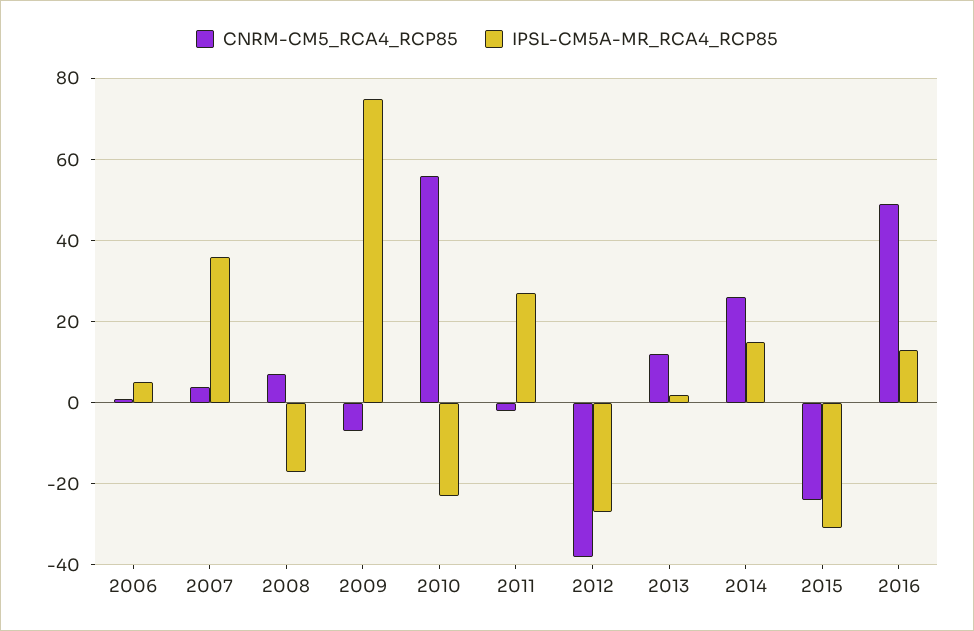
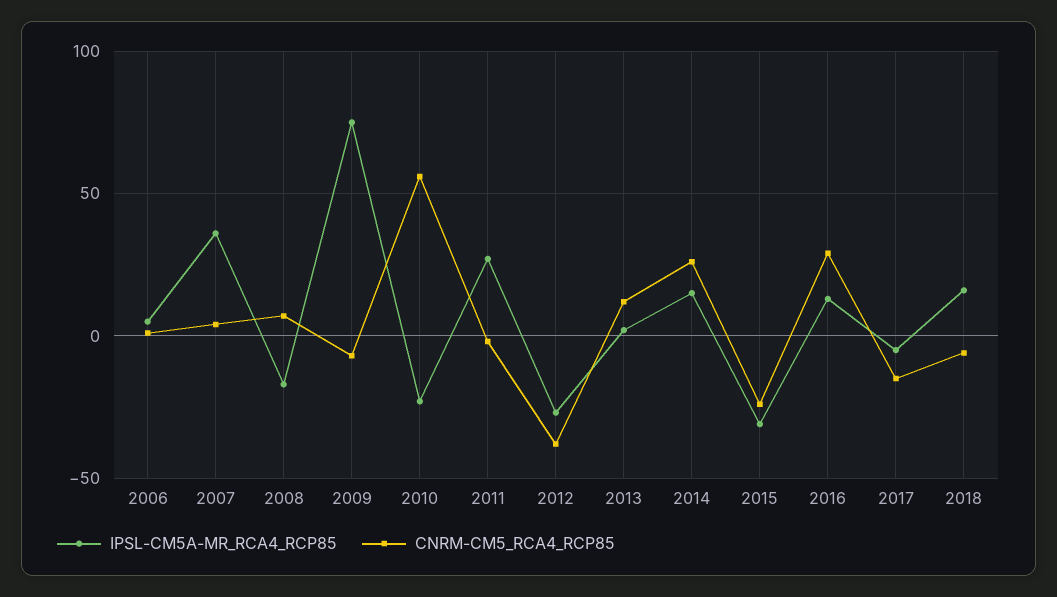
CNRM-CM5_RCA4_RCP85, 2016: 50 -> 30
IPSL-CM5A-MR_RCA4_RCP85, 2017: none -> -5
CNRM-CM5_RCA4_RCP85, 2017: none -> -15
IPSL-CM5A-MR_RCA4_RCP85, 2018: none -> 15
CNRM-CM5_RCA4_RCP85, 2018: none -> -5

